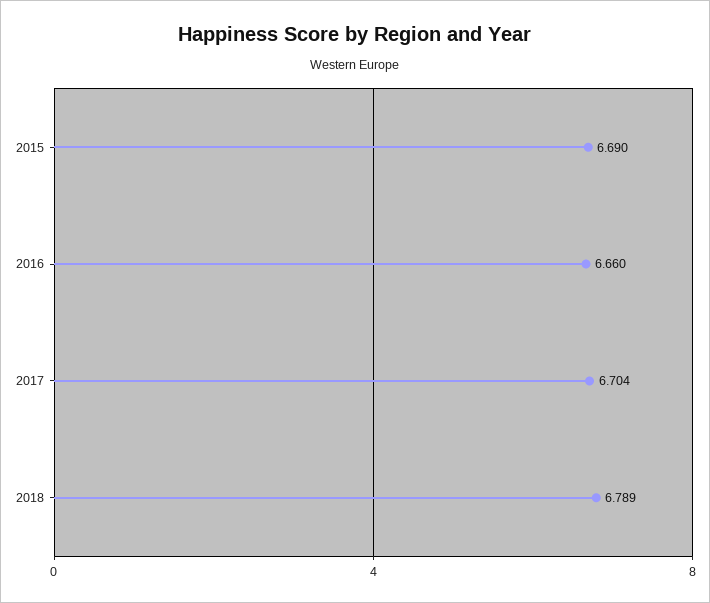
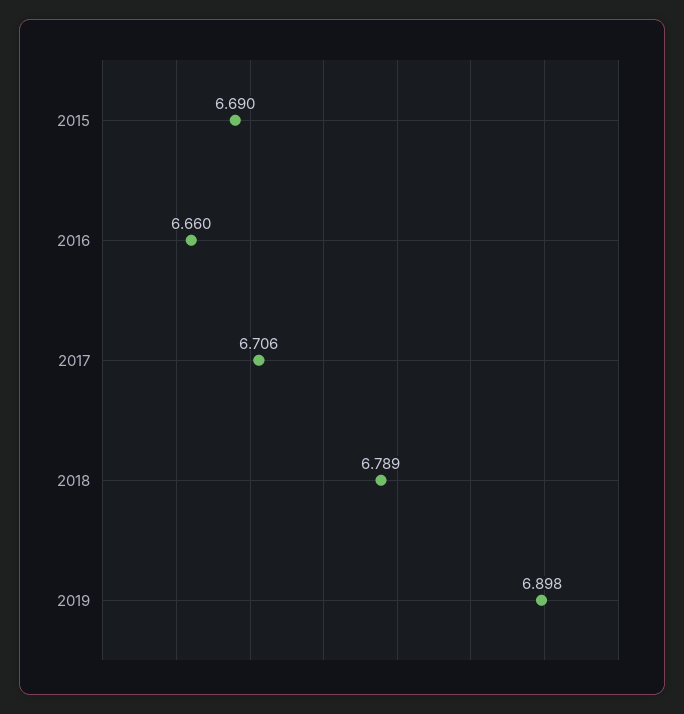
2017: 6.704 -> 6.706
2019: none -> 6.898

